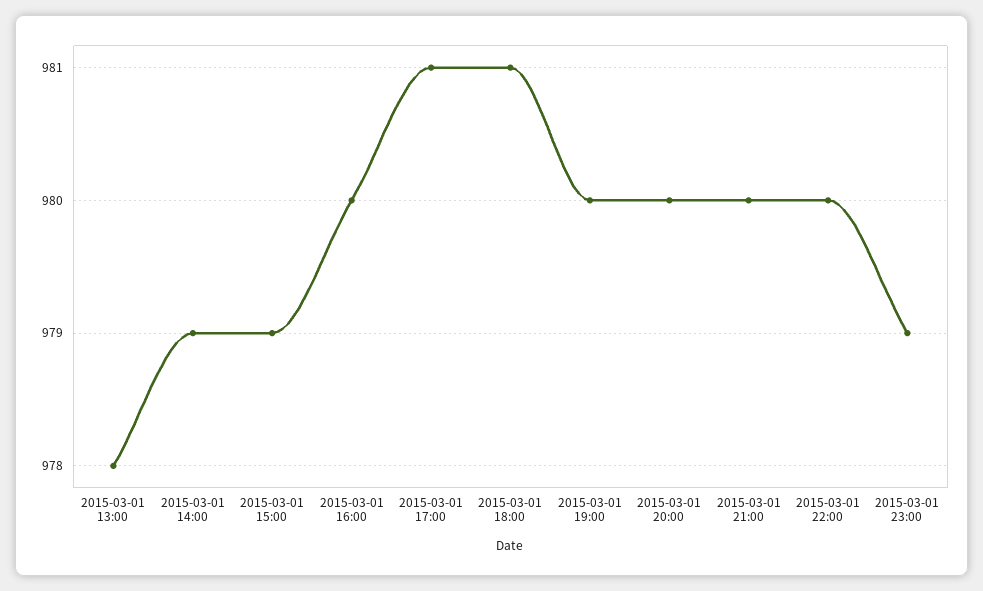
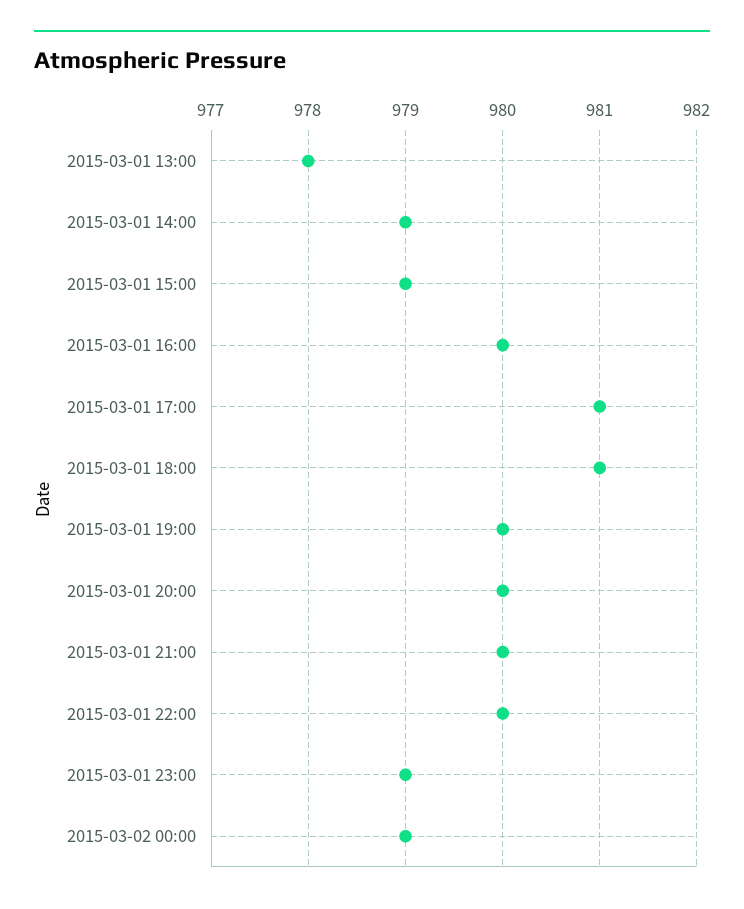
2015-03-02 00:00: none -> 979

